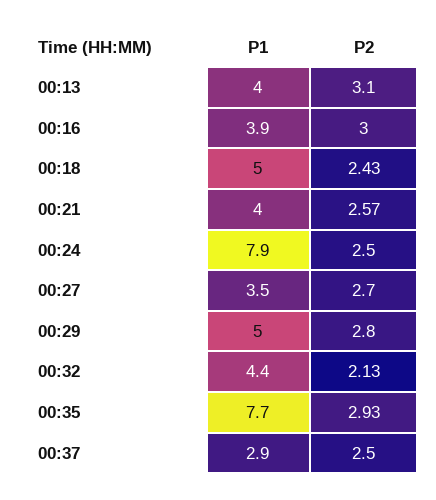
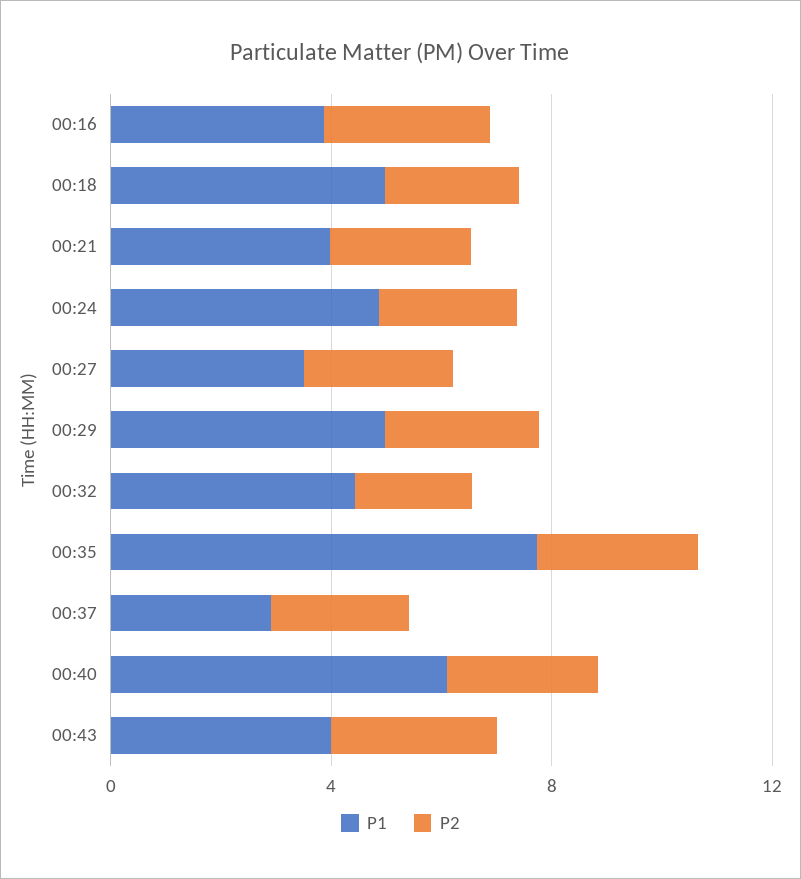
P1, 00:13: 4 -> none
P2, 00:13: 3.1 -> none
P1, 00:24: 7.9 -> 5
P1, 00:40: none -> 6
P2, 00:40: none -> 3
P1, 00:43: none -> 4
P2, 00:43: none -> 3

